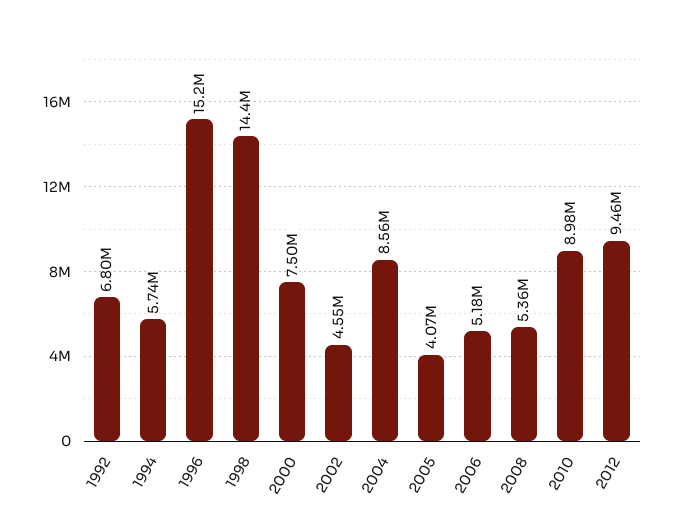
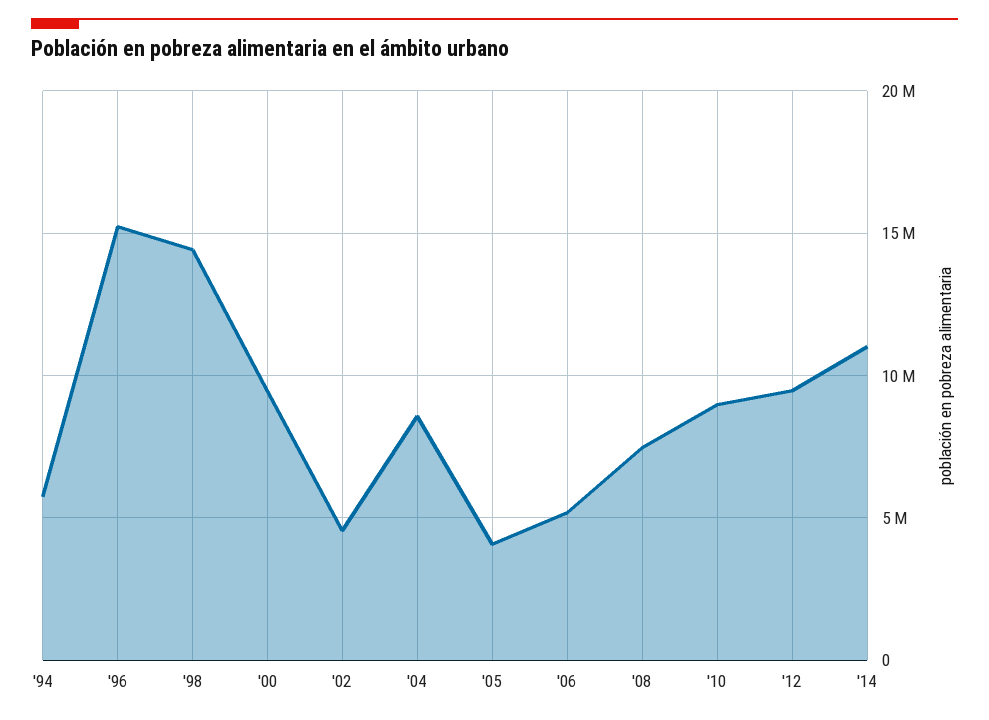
1992: 6800000 -> none
2000: 7500000 -> 9500000
2008: 5360000 -> 7500000
'14: none -> 11000000

